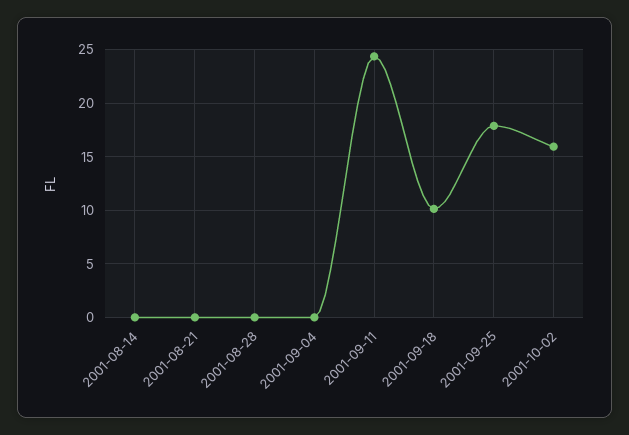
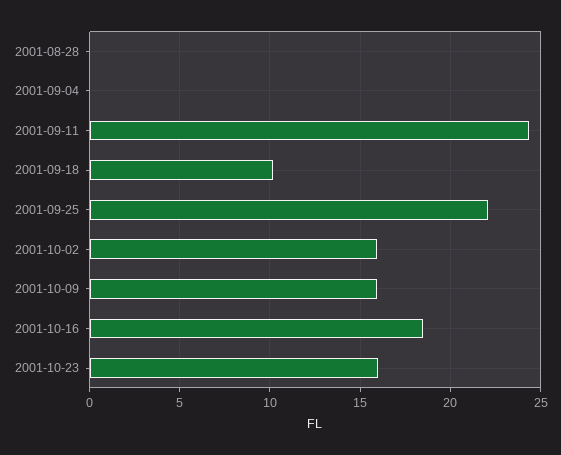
2001-08-14: 0 -> none
2001-08-21: 0 -> none
2001-09-25: 18 -> 22
2001-10-09: none -> 16
2001-10-16: none -> 18.5
2001-10-23: none -> 16

